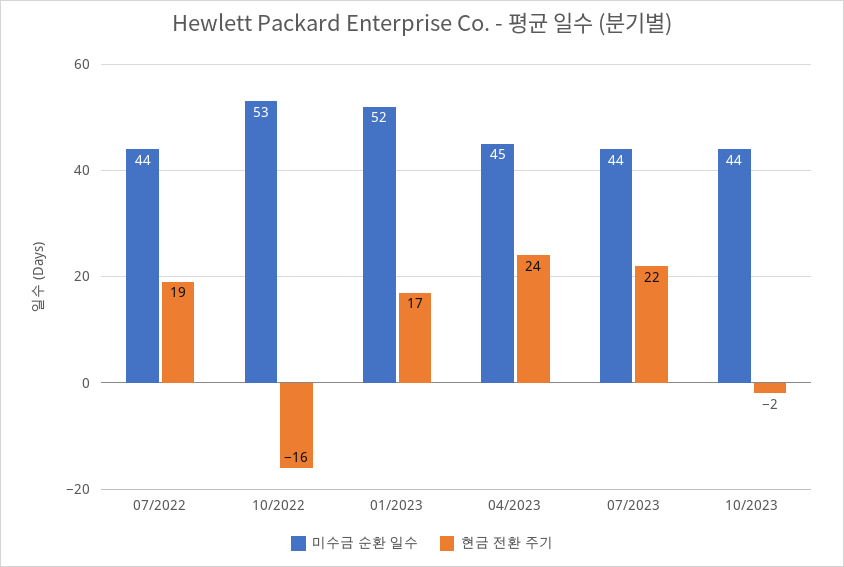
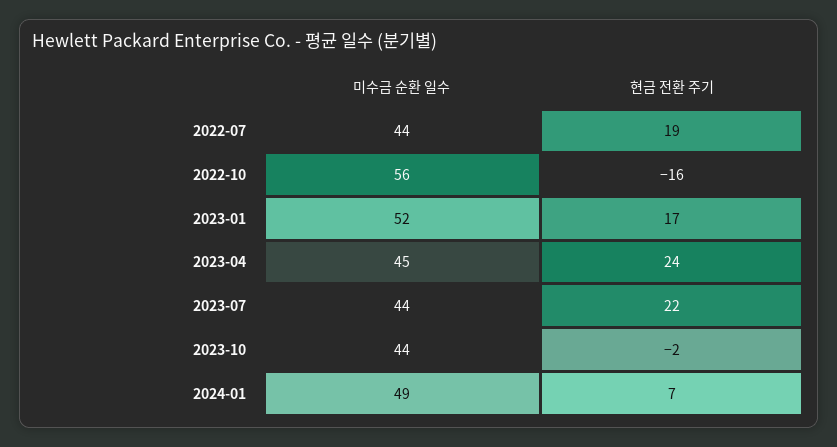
미수금 순환 일수, 10/2022: 53 -> 56
미수금 순환 일수, 2024-01: none -> 49
현금 전환 주기, 2024-01: none -> 7

